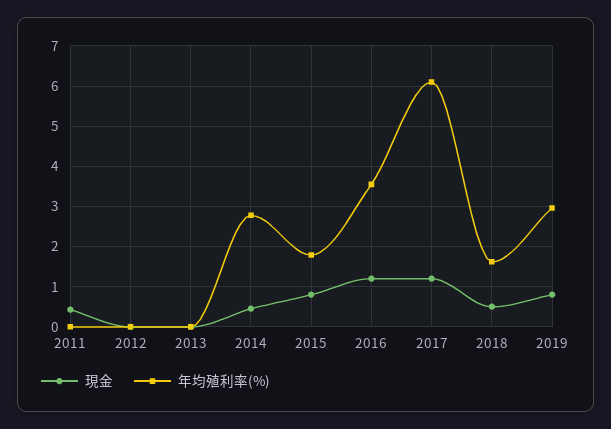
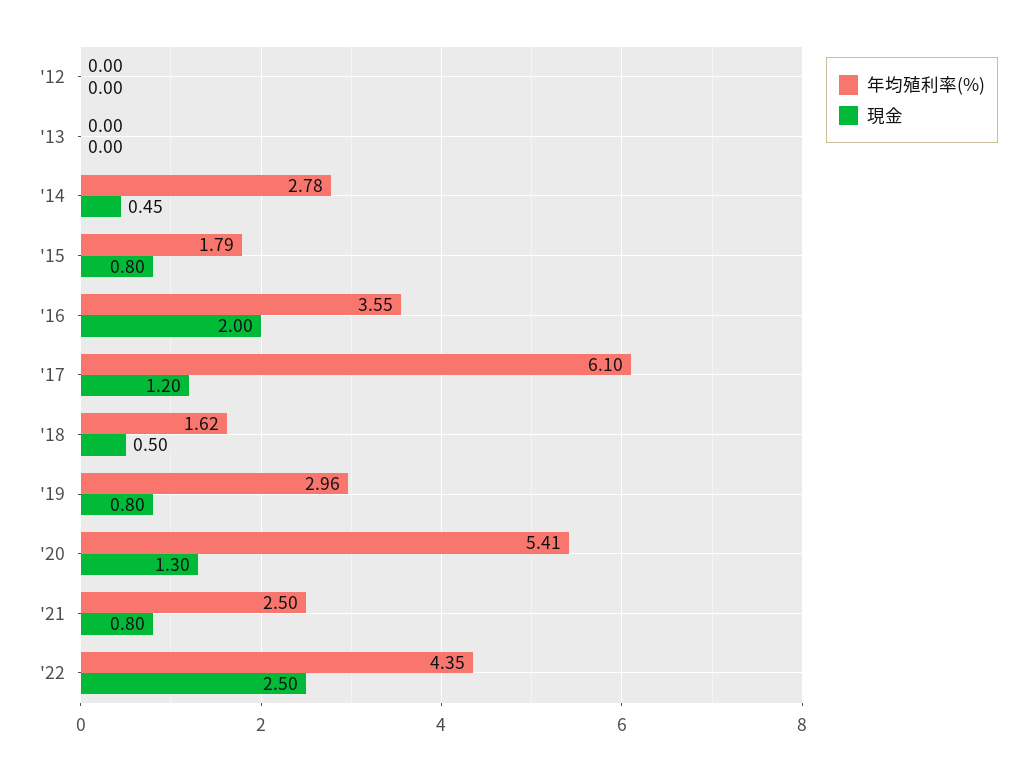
現金, 2011: 0.4 -> none
年均殖利率(%), 2011: 0 -> none
現金, 2016: 1.2 -> 2
年均殖利率(%), '20: none -> 5.41
現金, '20: none -> 1.3
年均殖利率(%), '21: none -> 2.5
現金, '21: none -> 0.8
年均殖利率(%), '22: none -> 4.35
現金, '22: none -> 2.5

